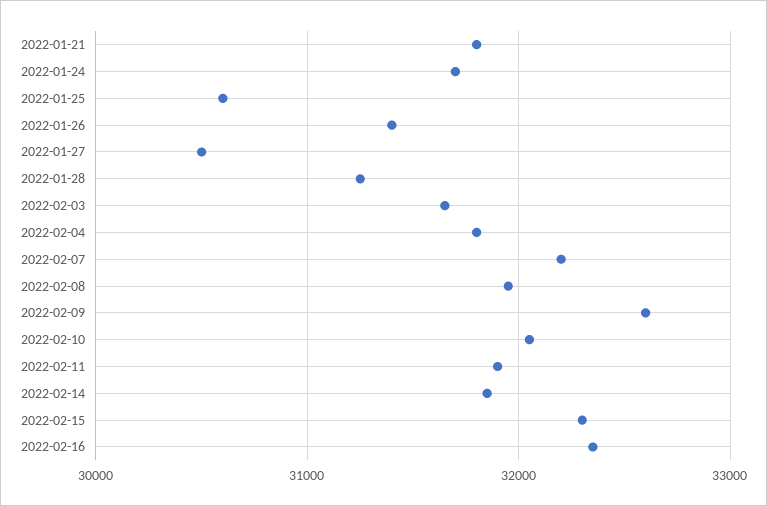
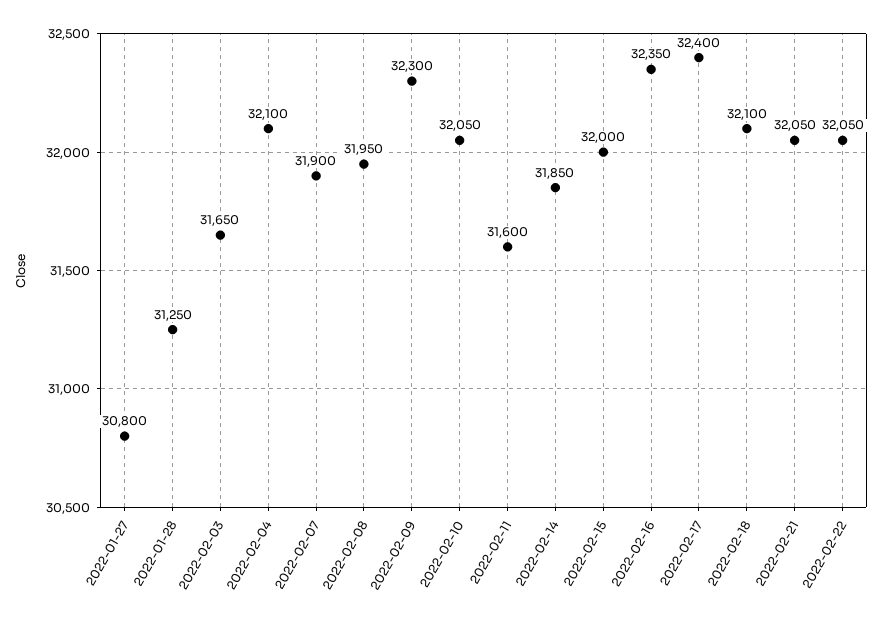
2022-01-21: 31800 -> none
2022-01-24: 31700 -> none
2022-01-25: 30600 -> none
2022-01-26: 31400 -> none
2022-01-27: 30500 -> 30800
2022-02-04: 31800 -> 32100
2022-02-07: 32200 -> 31900
2022-02-09: 32600 -> 32300
2022-02-11: 31900 -> 31600
2022-02-15: 32300 -> 32000
2022-02-17: none -> 32400
2022-02-18: none -> 32100
2022-02-21: none -> 32050
2022-02-22: none -> 32050

